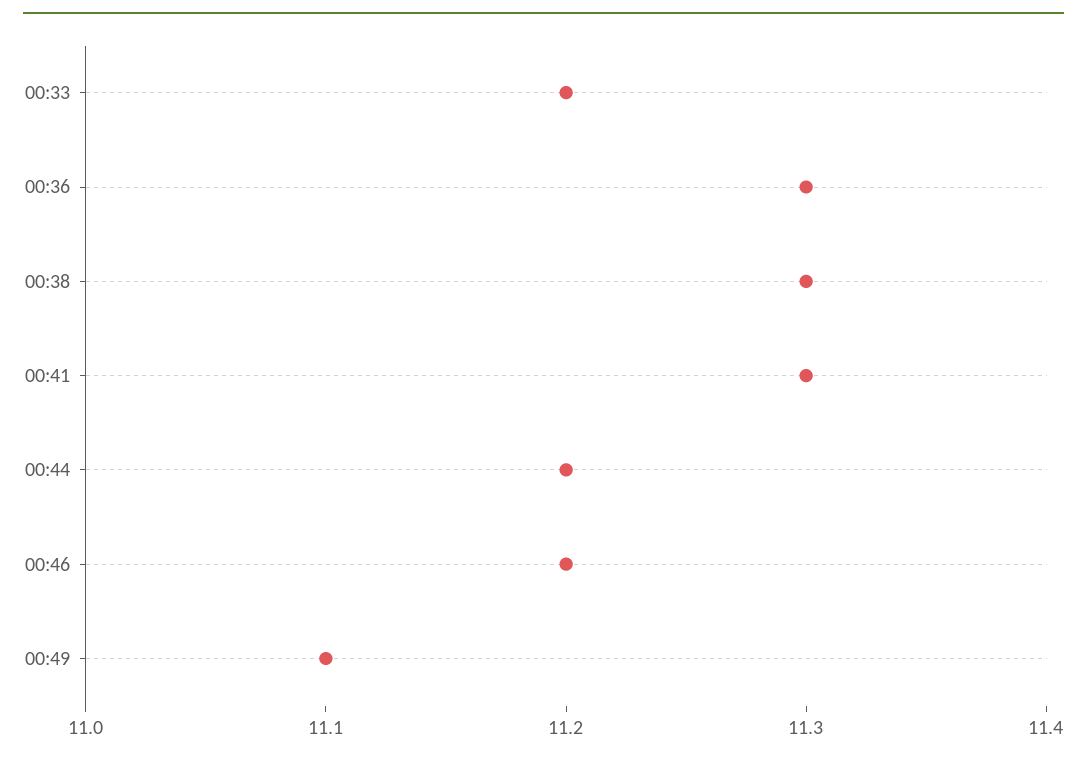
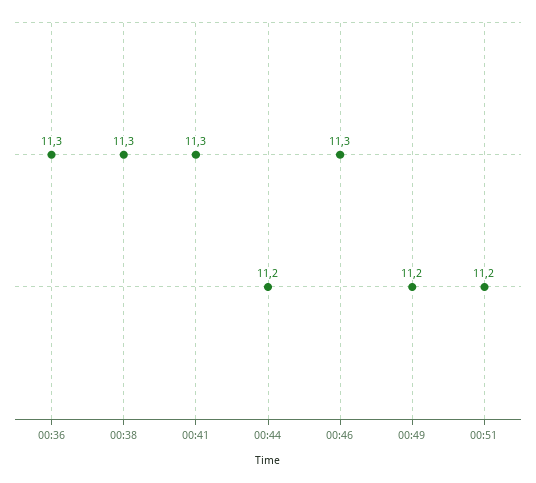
00:33: 11.2 -> none
00:46: 11.2 -> 11.3
00:49: 11.1 -> 11.2
00:51: none -> 11.2

